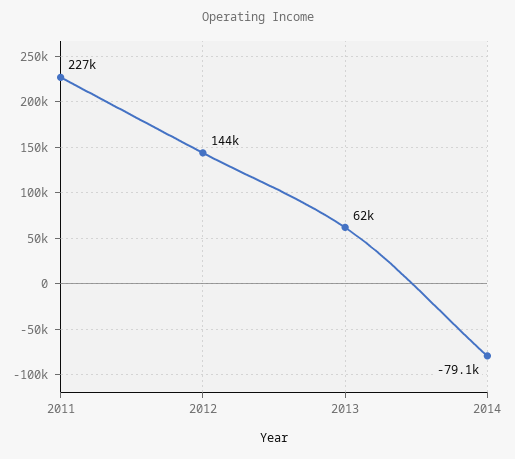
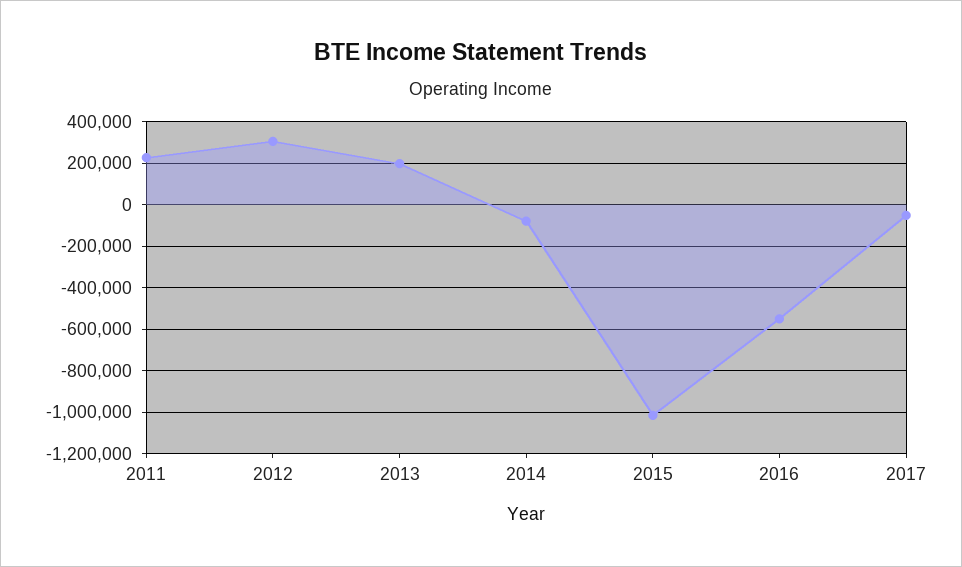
2012: 144000 -> 300000
2013: 62000 -> 200000
2015: none -> -1000000
2016: none -> -550000
2017: none -> -50000

